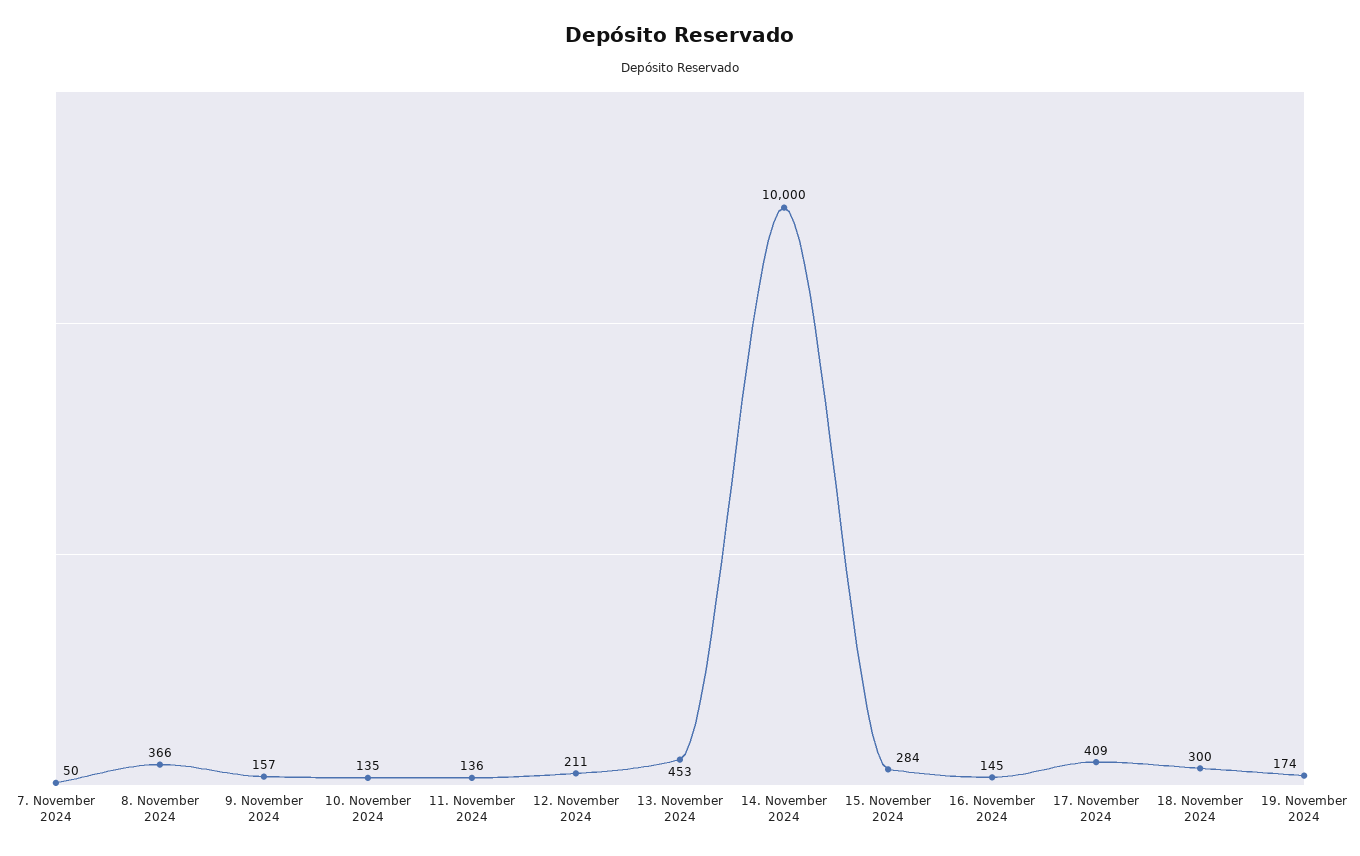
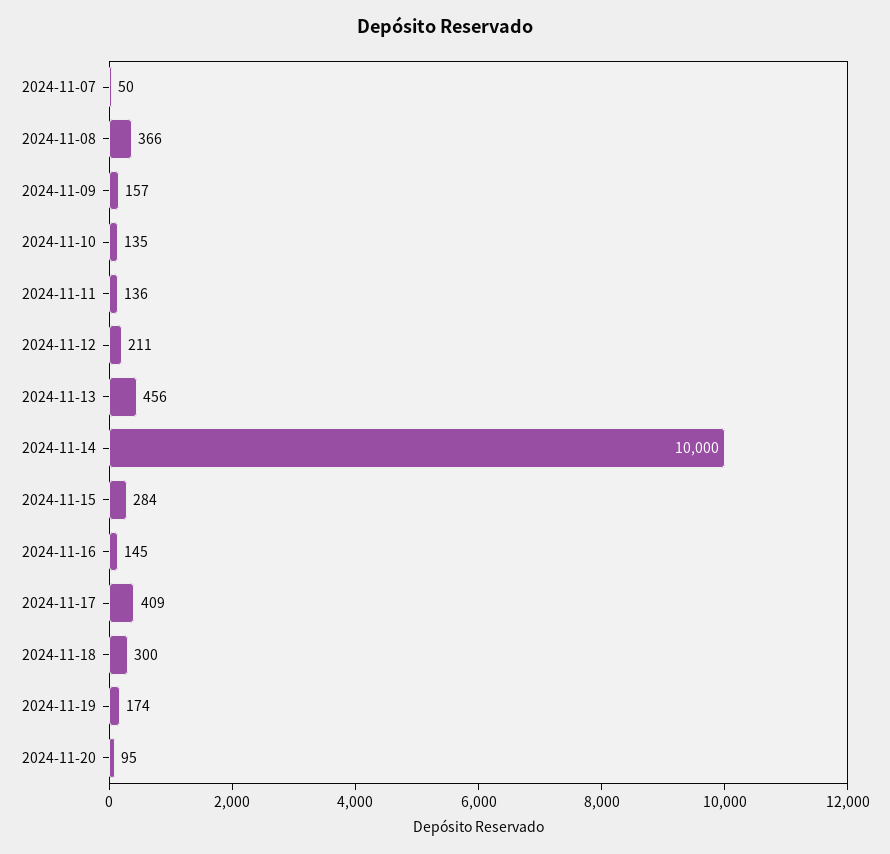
13. November 2024: 453 -> 456
2024-11-20: none -> 95

